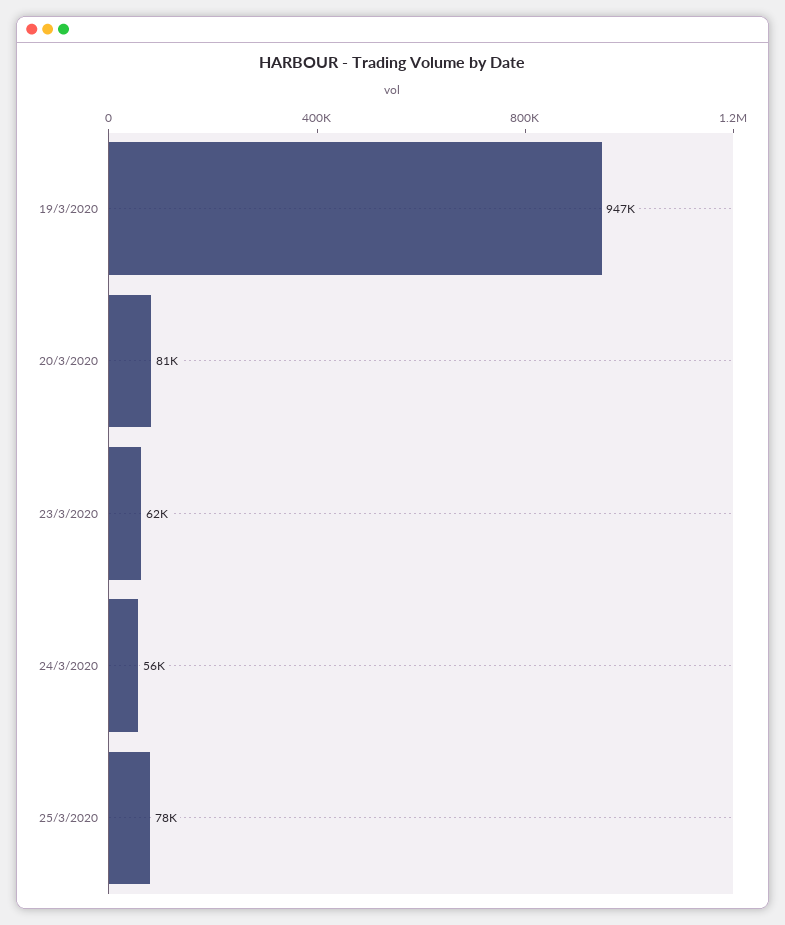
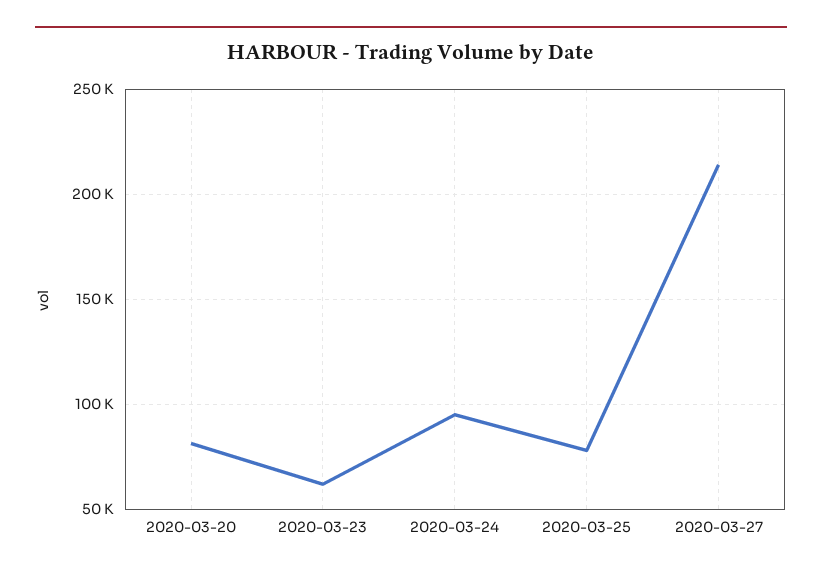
19/3/2020: 947000 -> none
24/3/2020: 56000 -> 95000
2020-03-27: none -> 215000

